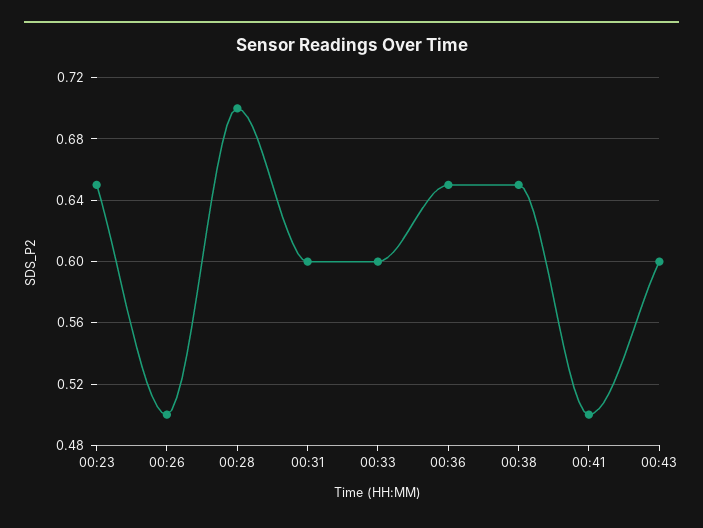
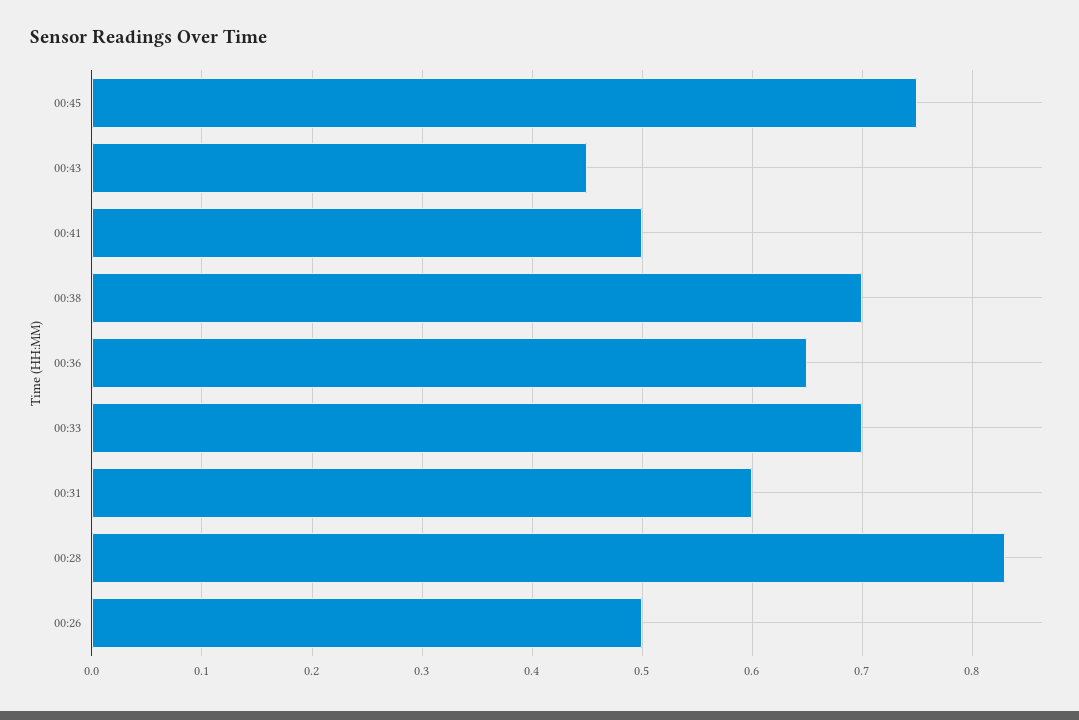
00:23: 0.65 -> none
00:28: 0.7 -> 0.83
00:33: 0.6 -> 0.7
00:38: 0.65 -> 0.7
00:43: 0.6 -> 0.45
00:45: none -> 0.75

